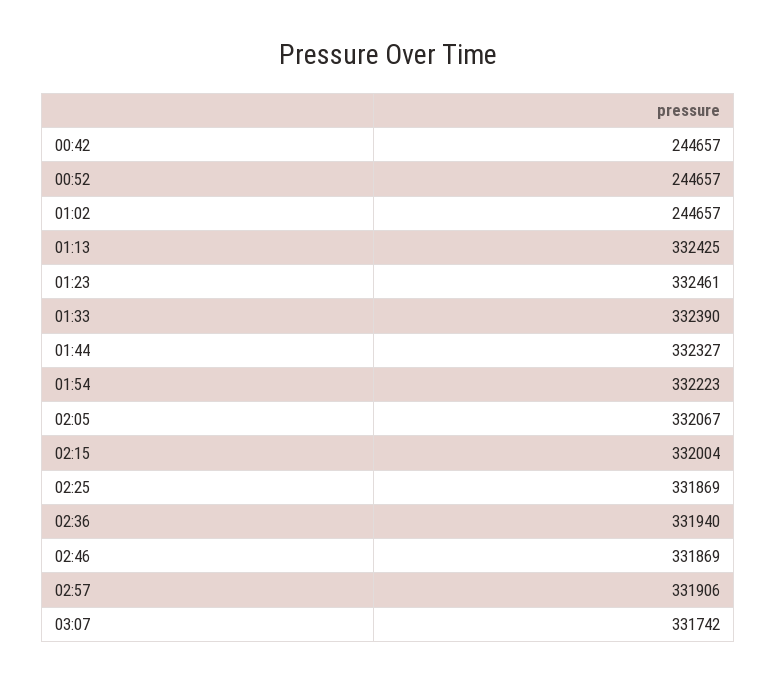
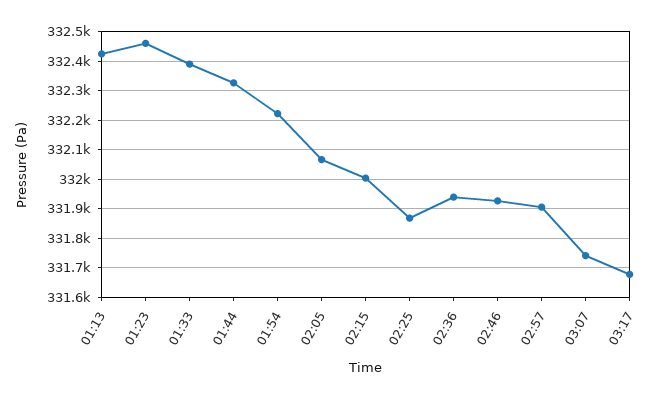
00:42: 244657 -> none
00:52: 244657 -> none
01:02: 244657 -> none
02:46: 331869 -> 331925
03:17: none -> 331675

